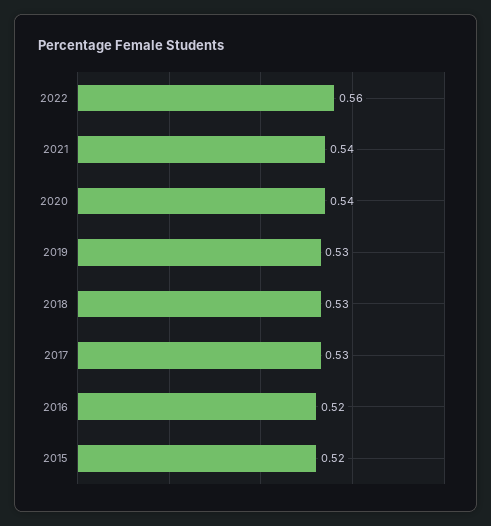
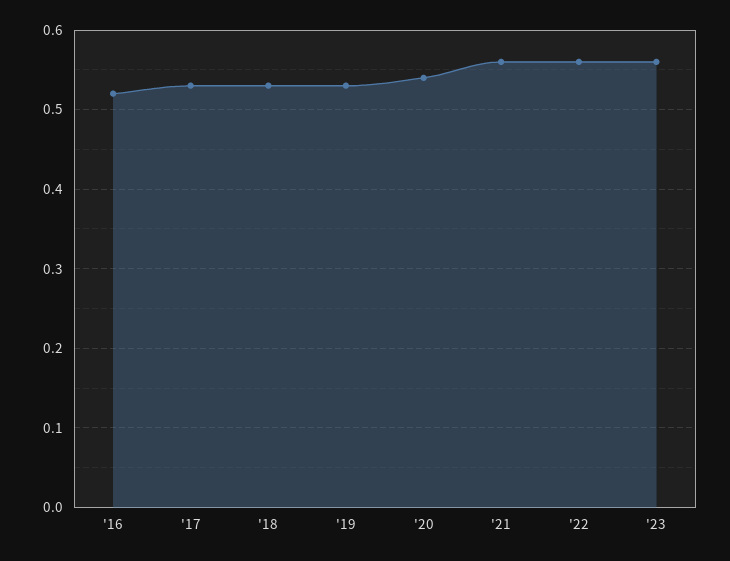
2021: 0.54 -> 0.56
2015: 0.52 -> none
'23: none -> 0.56

